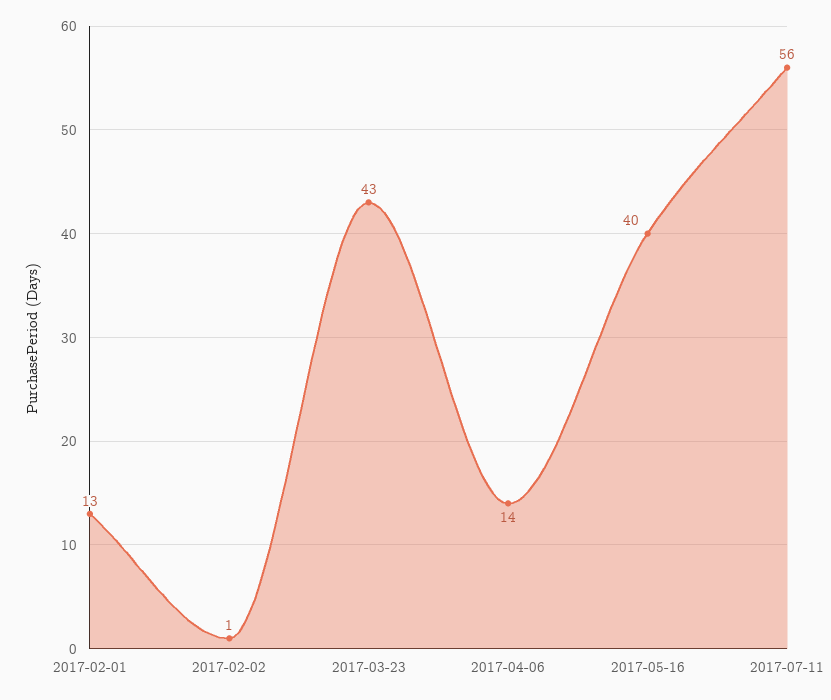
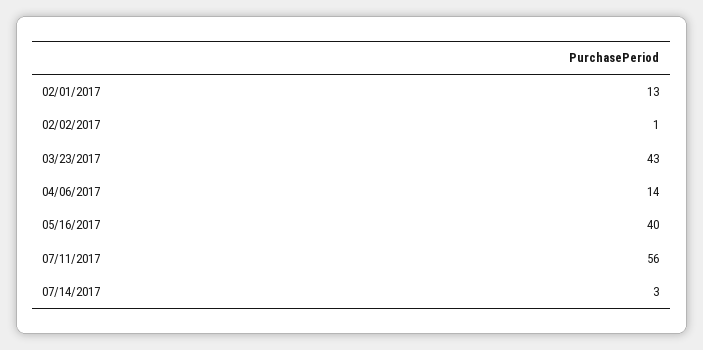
07/14/2017: none -> 3

